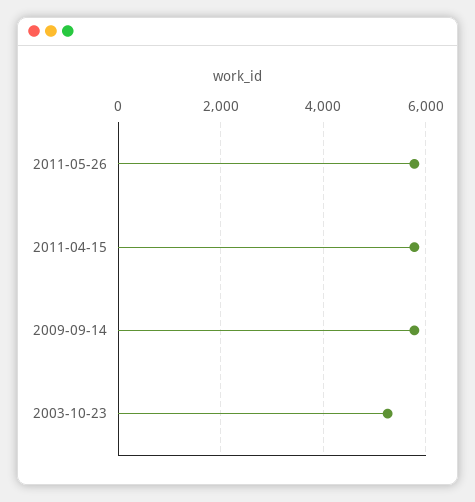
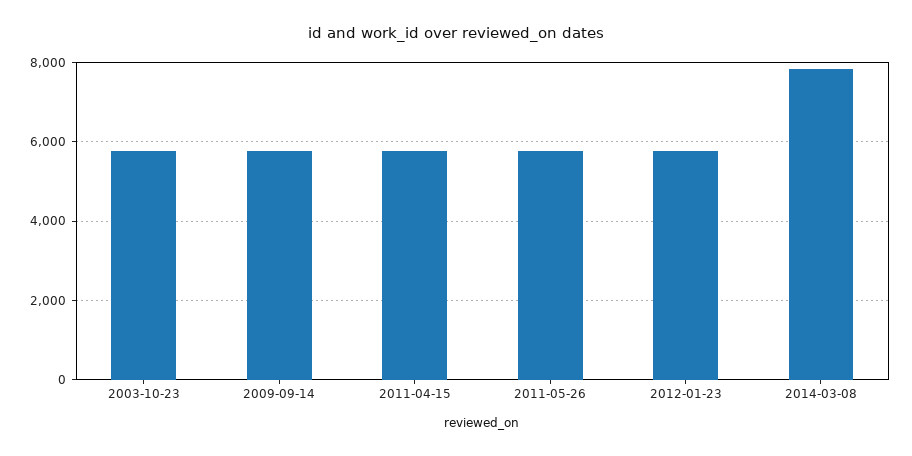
2003-10-23: 5200 -> 5800
2012-01-23: none -> 5800
2014-03-08: none -> 7800

